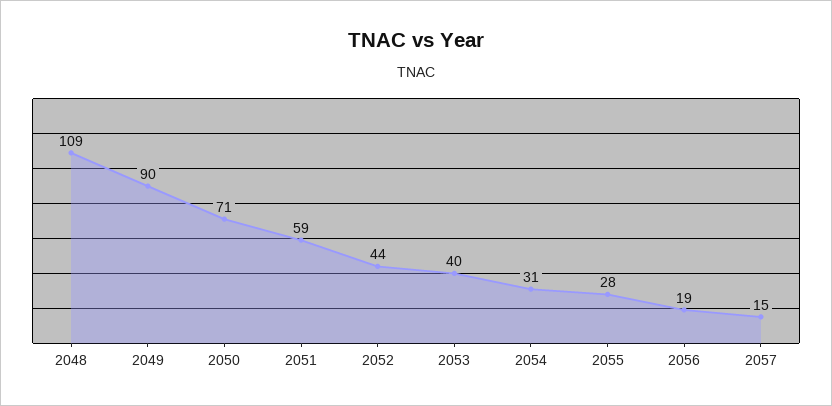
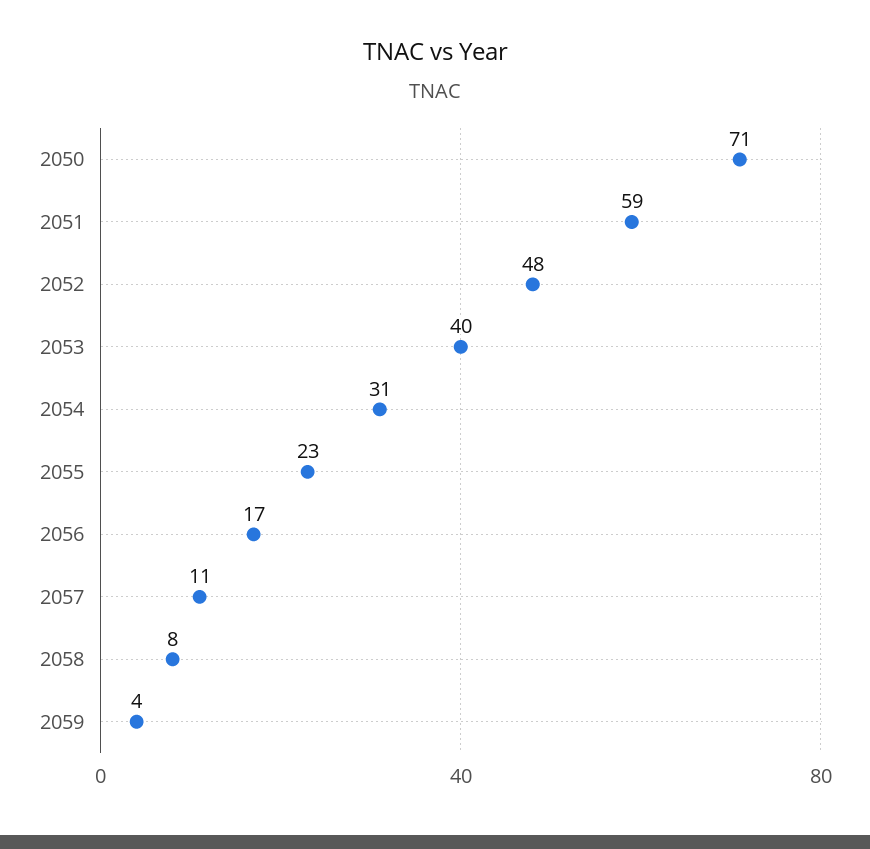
2048: 109 -> none
2049: 90 -> none
2052: 44 -> 48
2055: 28 -> 23
2056: 19 -> 17
2057: 15 -> 11
2058: none -> 8
2059: none -> 4

